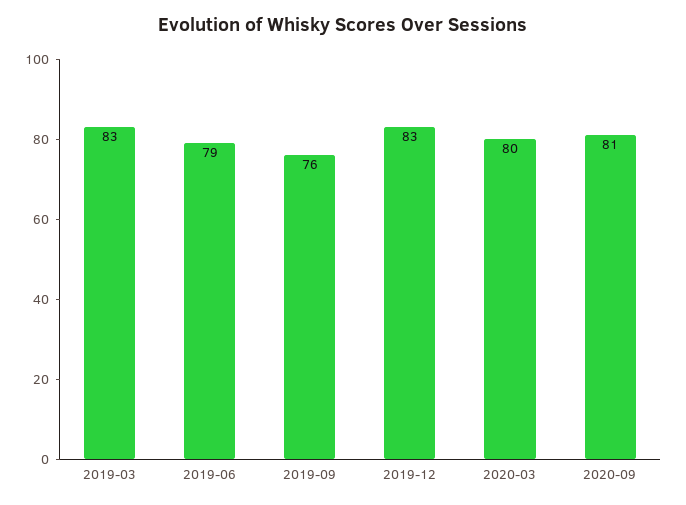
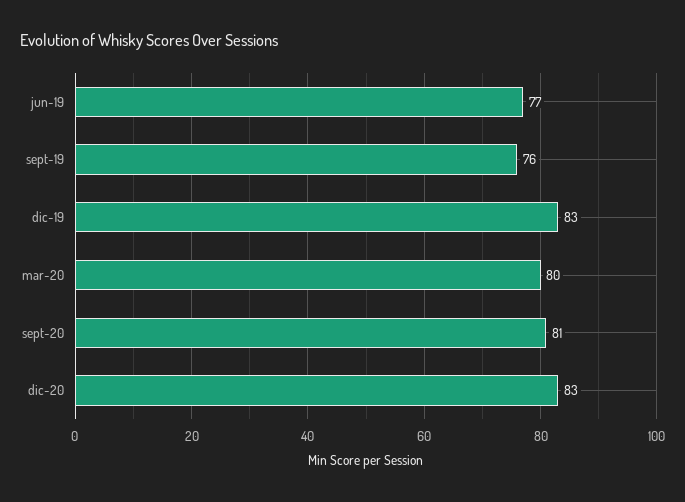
2019-03: 83 -> none
2019-06: 79 -> 77
dic-20: none -> 83

